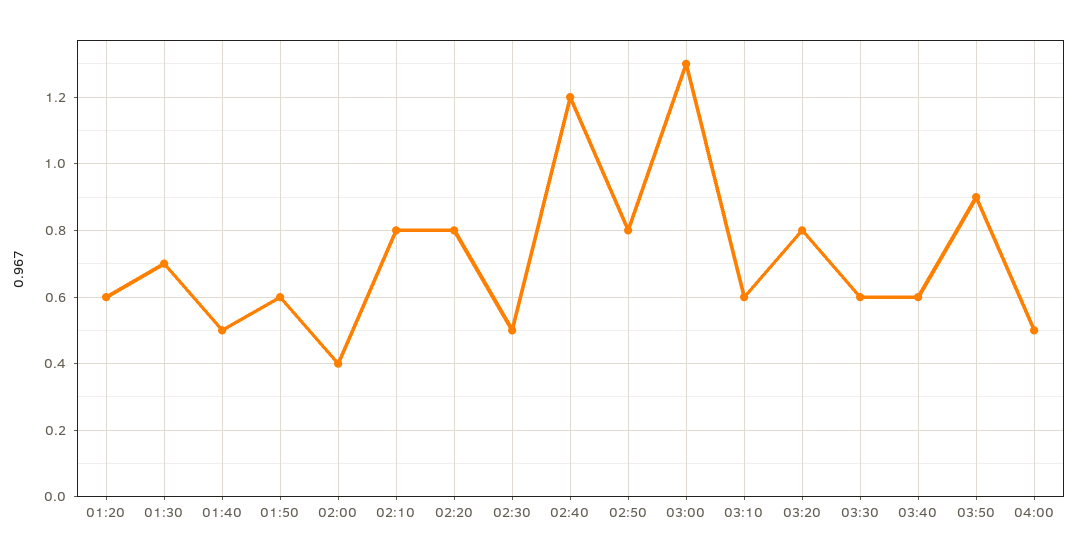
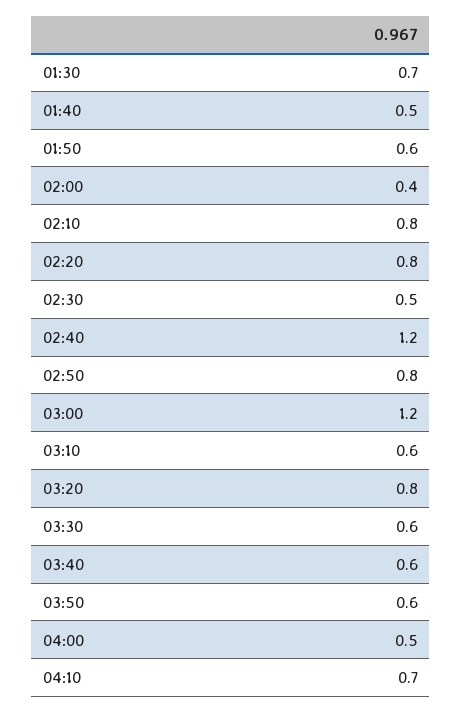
01:20: 0.6 -> none
03:00: 1.3 -> 1.2
03:50: 0.9 -> 0.6
04:10: none -> 0.7

